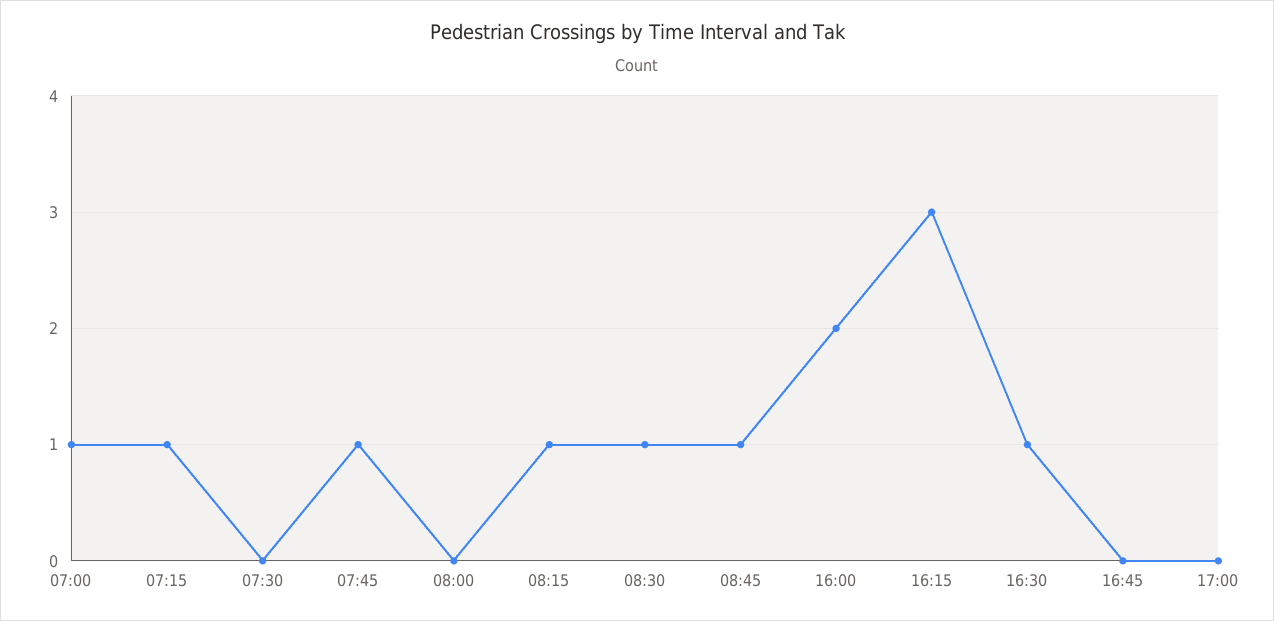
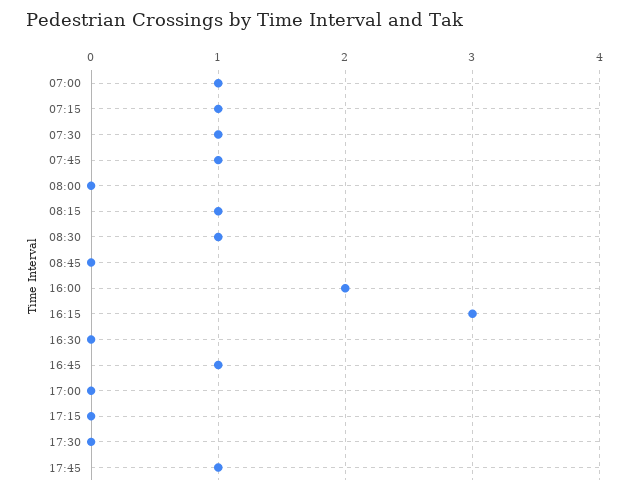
07:30: 0 -> 1
08:45: 1 -> 0
16:30: 1 -> 0
16:45: 0 -> 1
17:15: none -> 0
17:30: none -> 0
17:45: none -> 1

